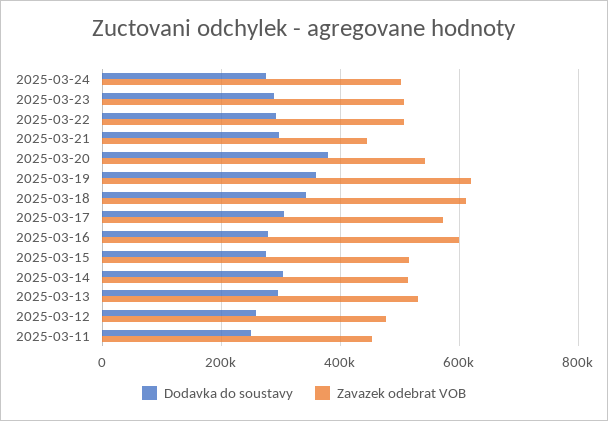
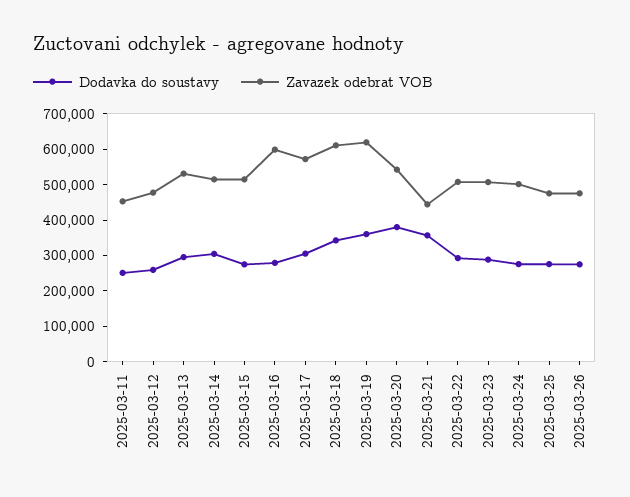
Dodavka do soustavy, 2025-03-21: 300000 -> 350000
Dodavka do soustavy, 2025-03-25: none -> 275000
Zavazek odebrat VOB, 2025-03-25: none -> 475000
Dodavka do soustavy, 2025-03-26: none -> 275000
Zavazek odebrat VOB, 2025-03-26: none -> 475000

